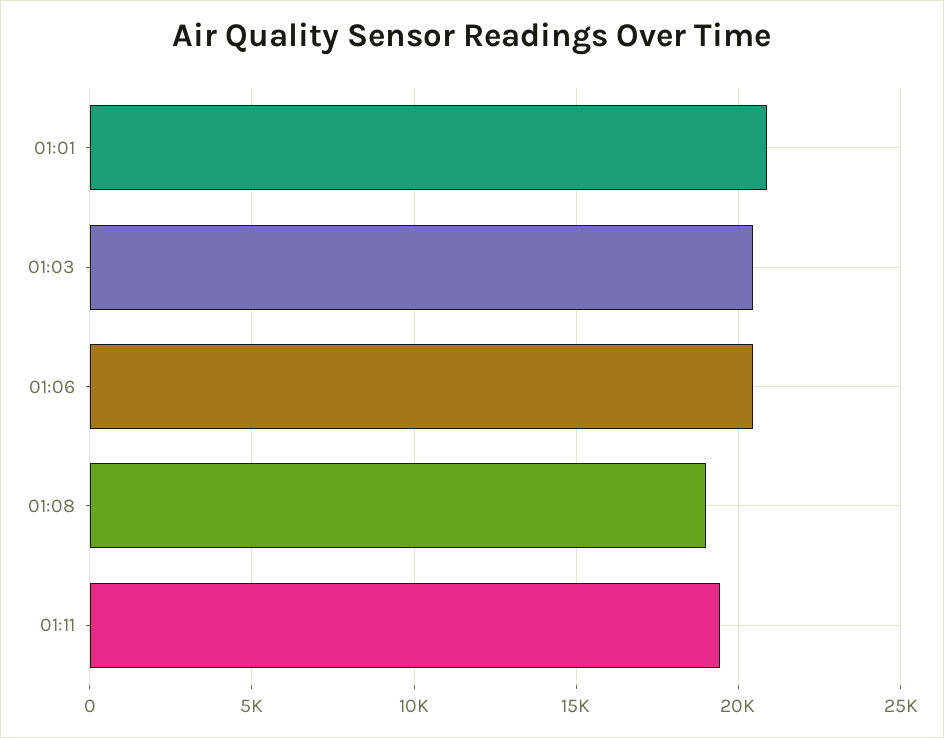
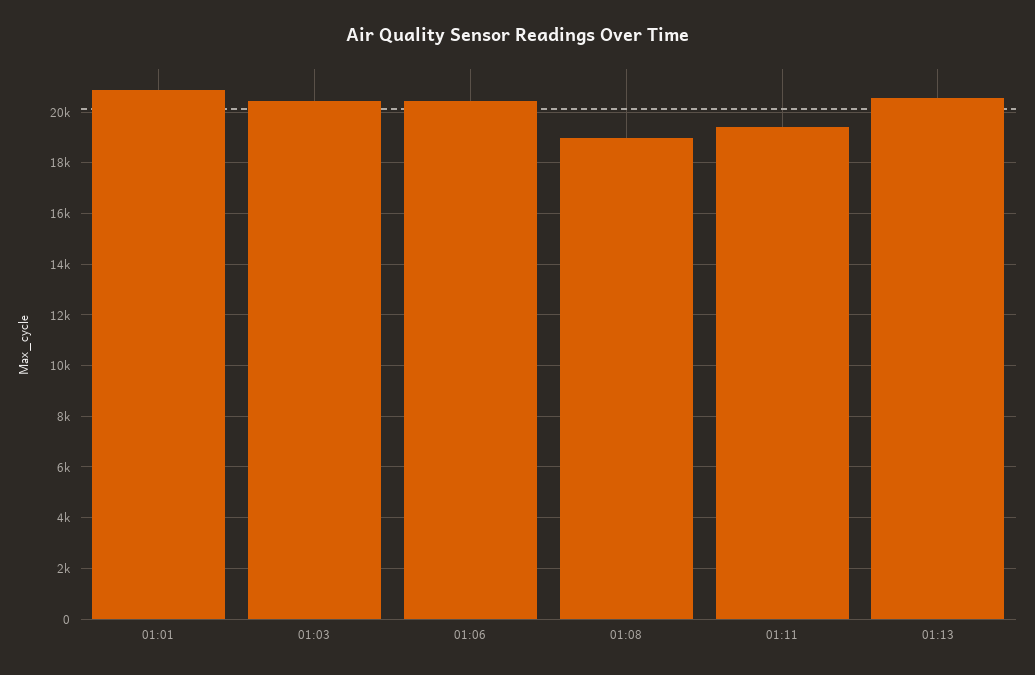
01:13: none -> 20500

